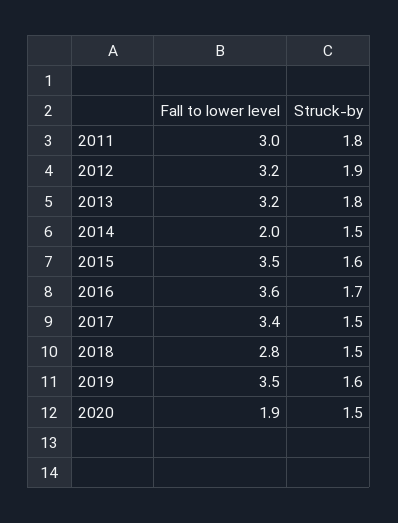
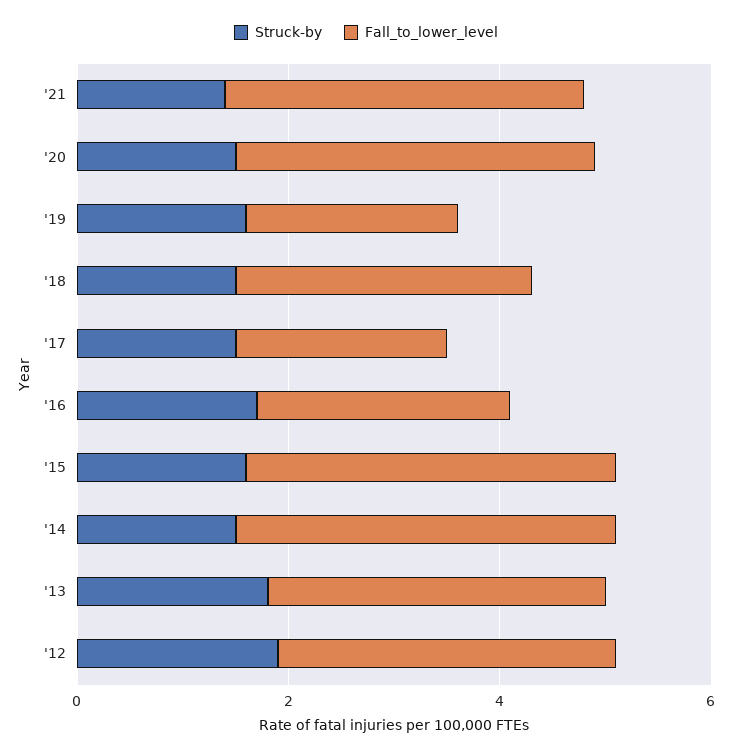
Fall to lower level, 2011: 3 -> none
Struck-by, 2011: 1.8 -> none
Fall to lower level, 2014: 2 -> 3.5
Fall to lower level, 2016: 3.6 -> 2.5
Fall to lower level, 2017: 3.4 -> 2
Fall to lower level, 2019: 3.5 -> 2
Fall to lower level, 2020: 1.9 -> 3.5
Struck-by, '21: none -> 1.5
Fall to lower level, '21: none -> 3.5

